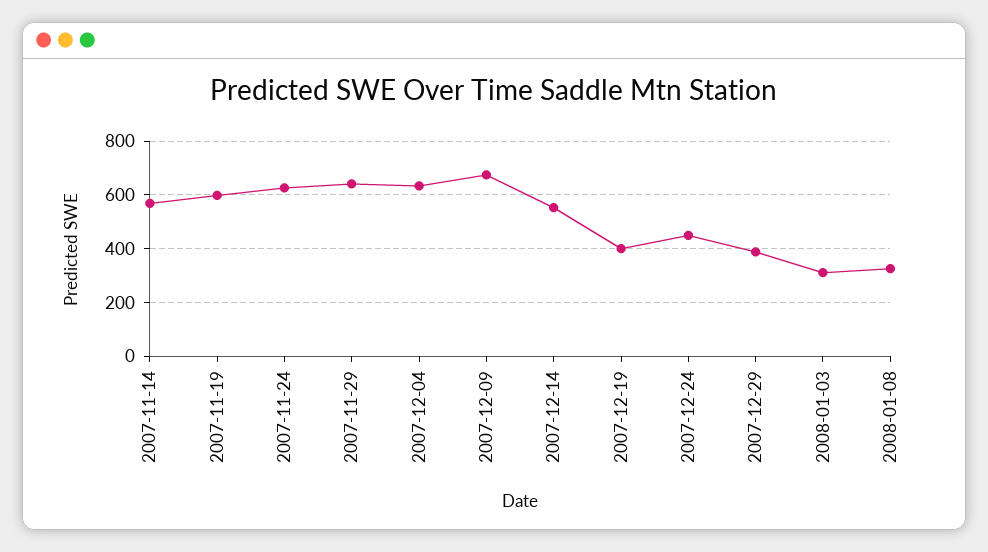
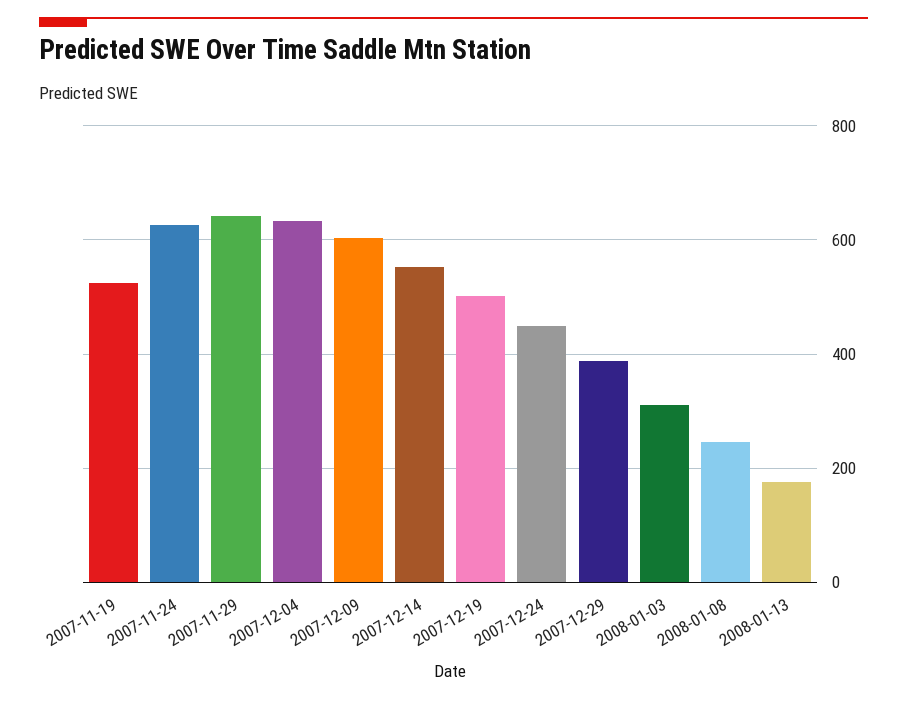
2007-11-14: 575 -> none
2007-11-19: 600 -> 520
2007-12-09: 675 -> 600
2007-12-19: 400 -> 500
2008-01-08: 325 -> 240
2008-01-13: none -> 180

